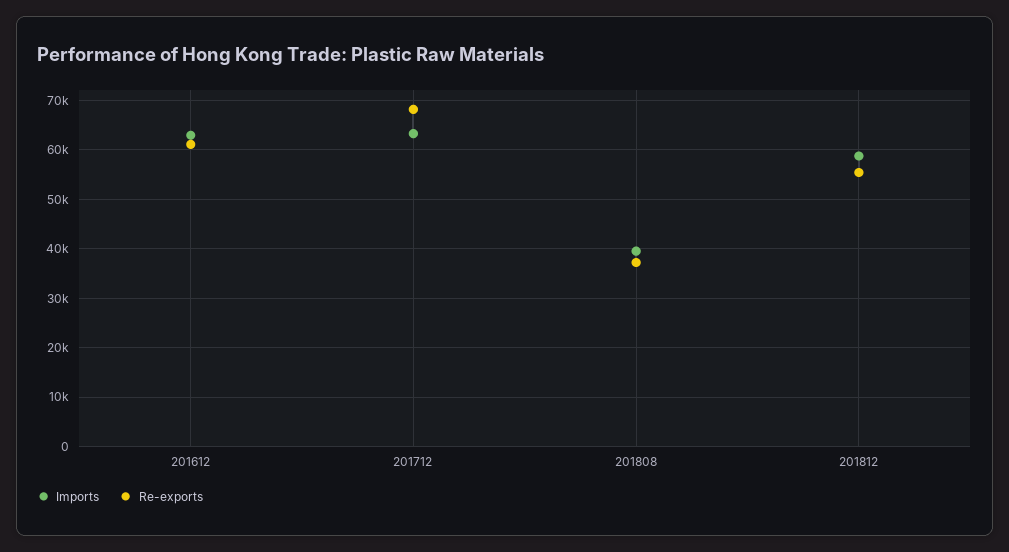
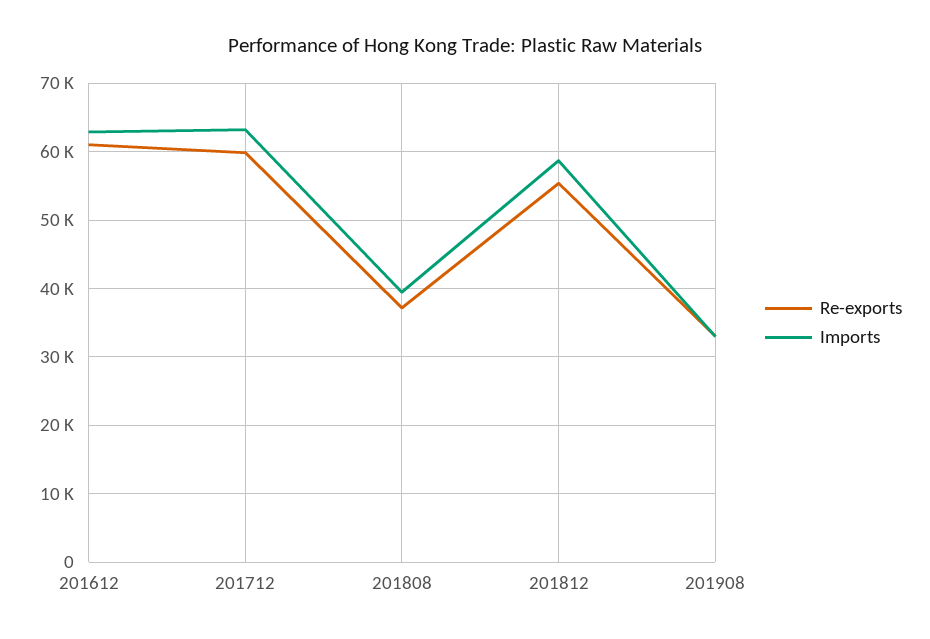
Re-exports, 201712: 68000 -> 60000
Re-exports, 201908: none -> 33000
Imports, 201908: none -> 33000

